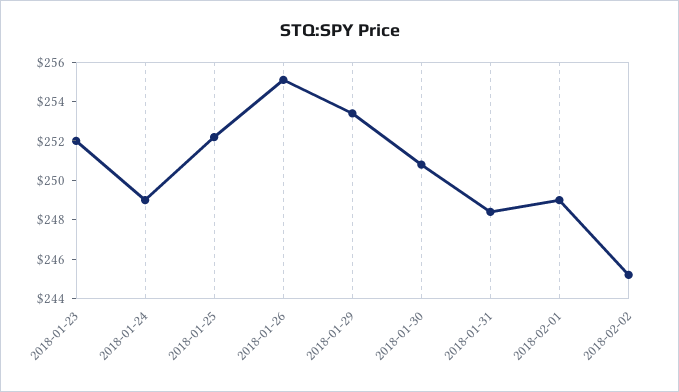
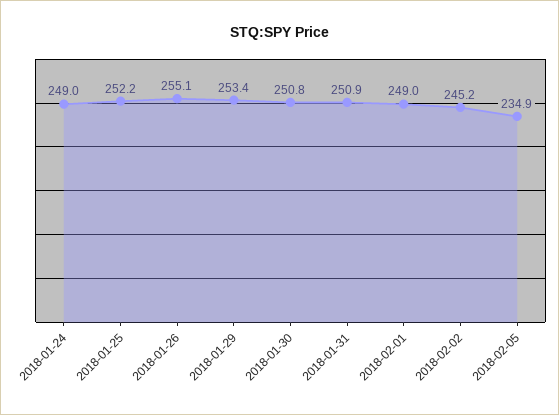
2018-01-23: 252 -> none
2018-01-31: 248.5 -> 250.9
2018-02-05: none -> 234.9

